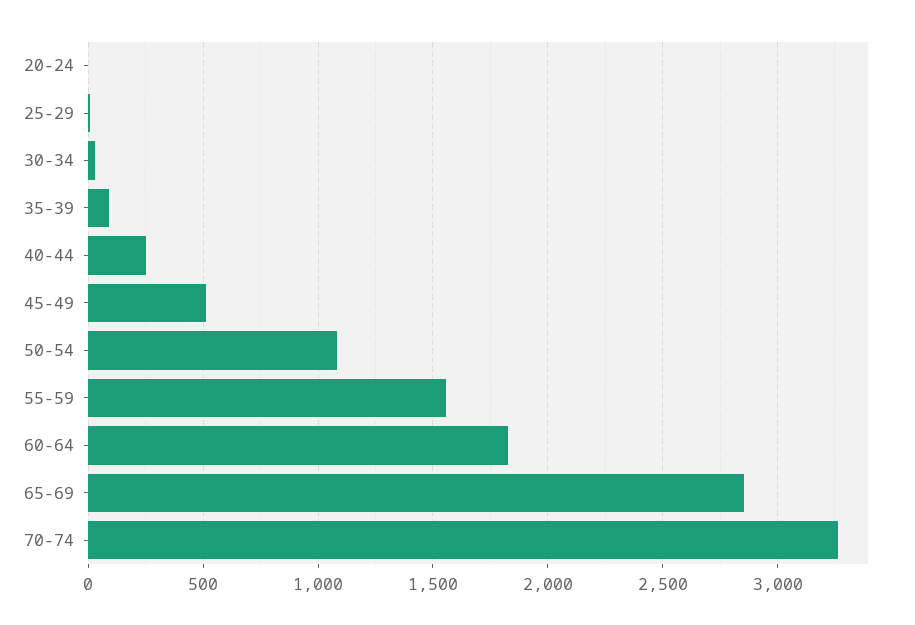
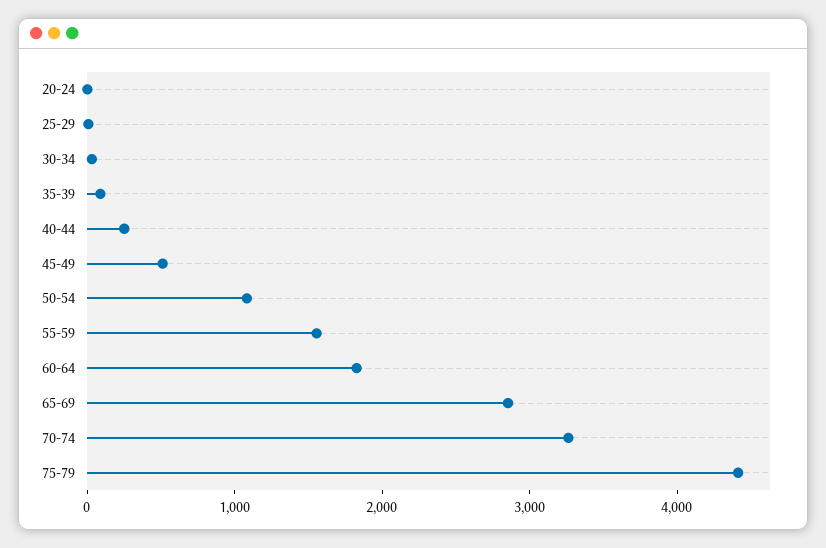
75-79: none -> 4400

